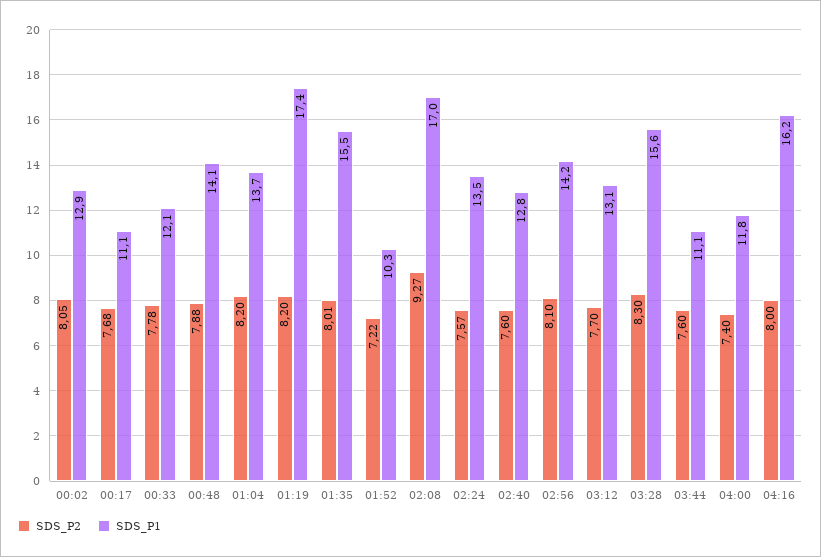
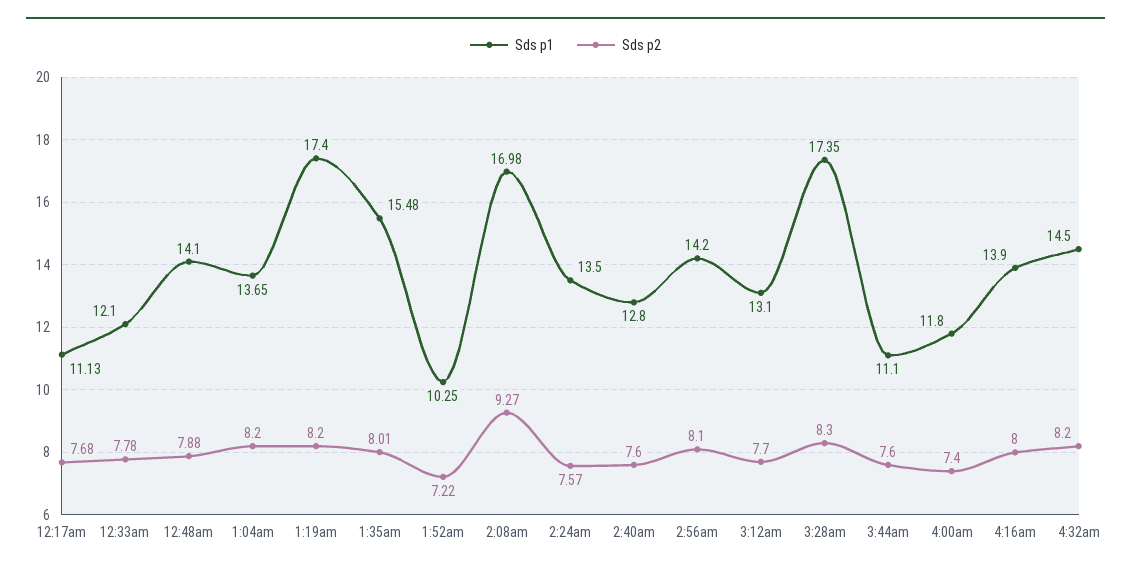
SDS_P2, 00:02: 8.05 -> none
SDS_P1, 00:02: 12.9 -> none
SDS_P1, 03:28: 15.6 -> 17.35
SDS_P1, 04:16: 16.2 -> 13.9
SDS_P1, 4:32am: none -> 14.5
SDS_P2, 4:32am: none -> 8.2

